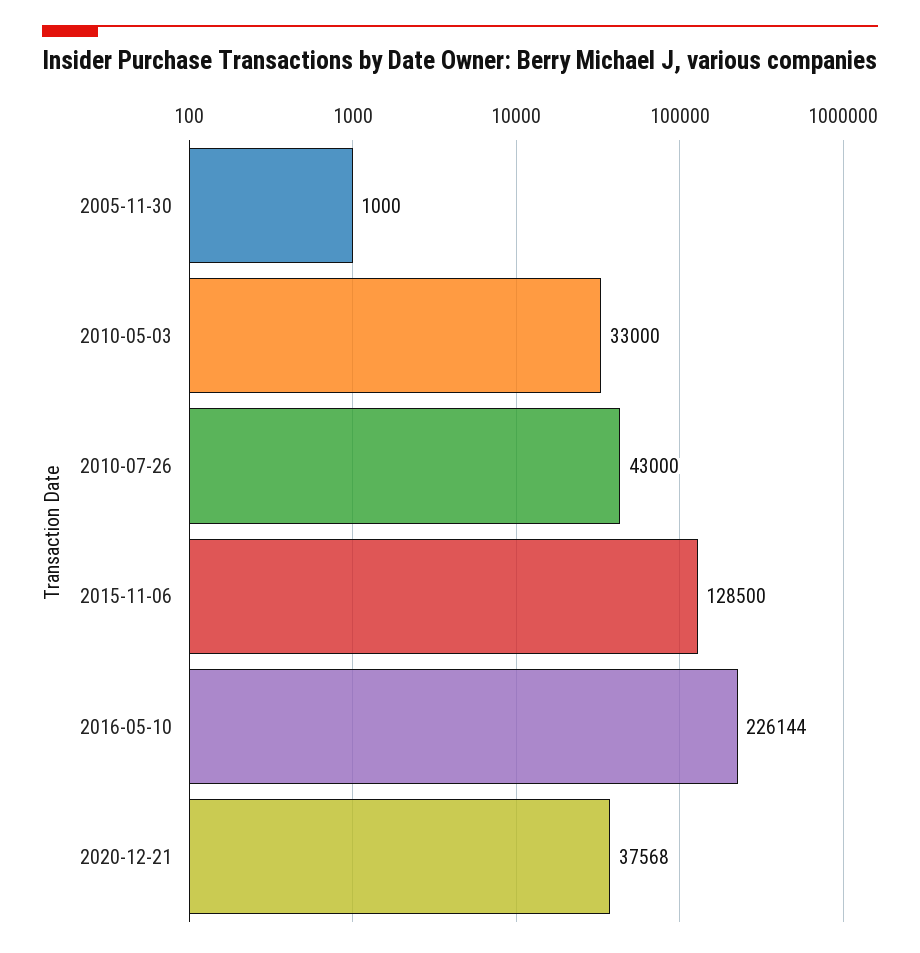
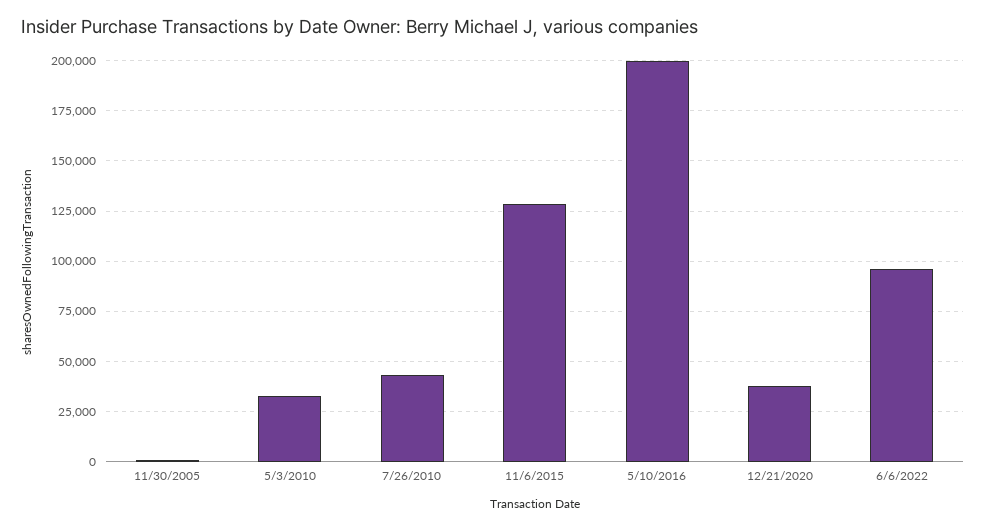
2016-05-10: 226144 -> 200000
6/6/2022: none -> 95000

